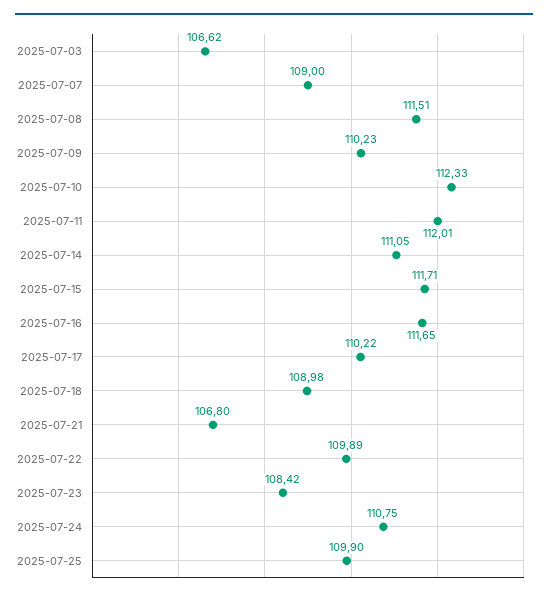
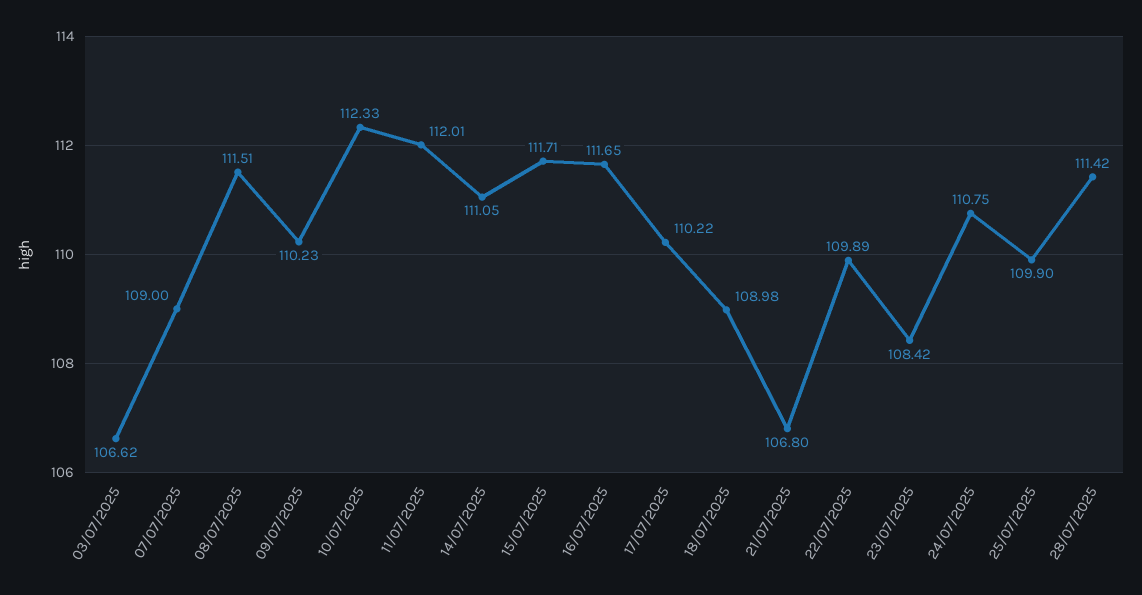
28/07/2025: none -> 111.42

